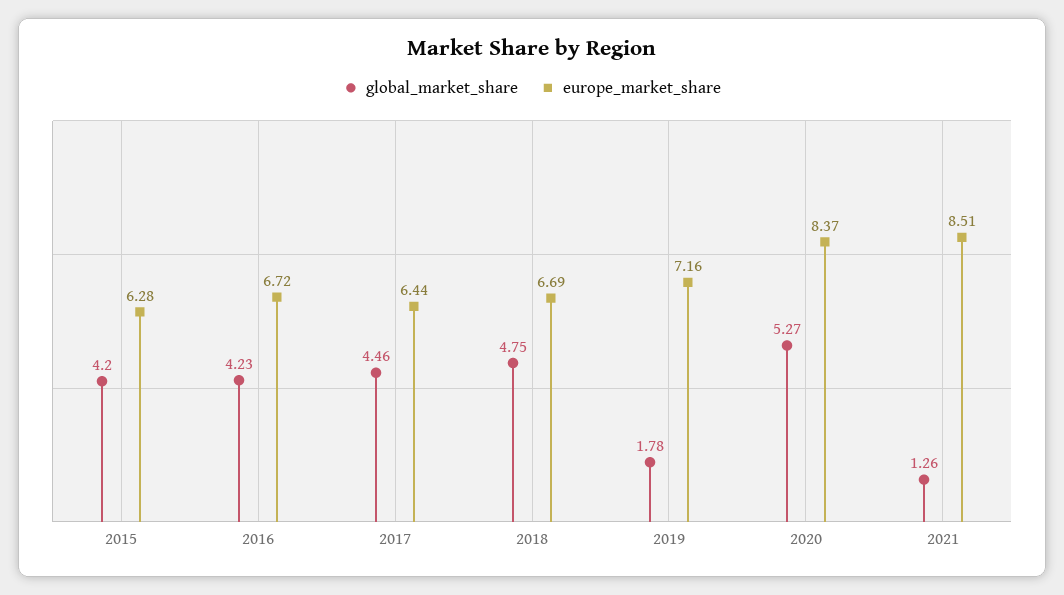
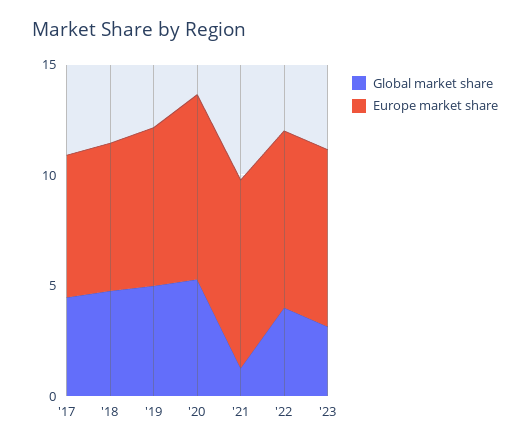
global_market_share, 2015: 4.2 -> none
europe_market_share, 2015: 6.28 -> none
global_market_share, 2016: 4.23 -> none
europe_market_share, 2016: 6.72 -> none
global_market_share, 2019: 1.78 -> 5
global_market_share, '22: none -> 4
europe_market_share, '22: none -> 8
global_market_share, '23: none -> 3
europe_market_share, '23: none -> 8

